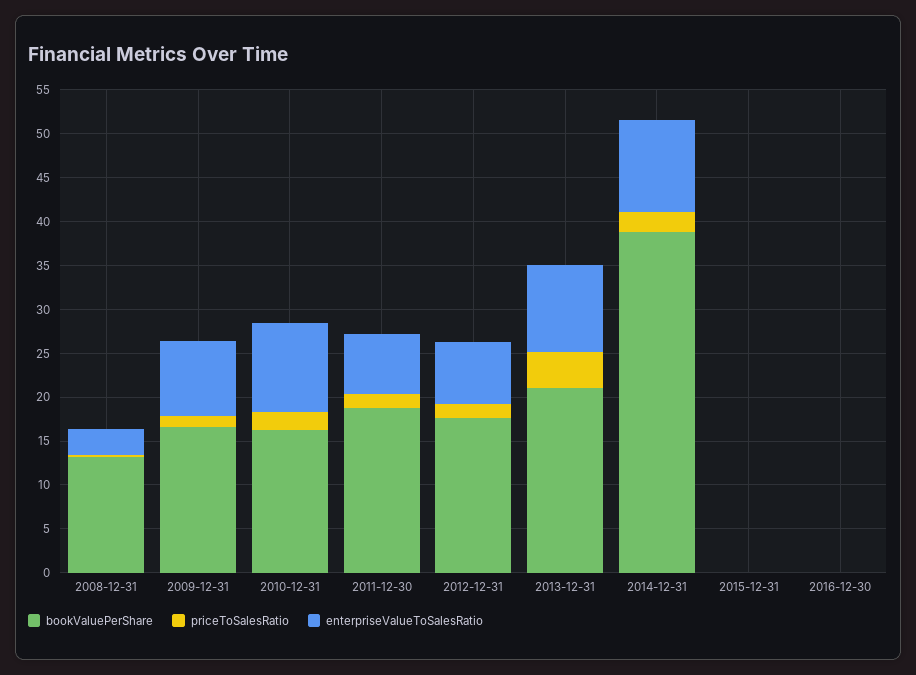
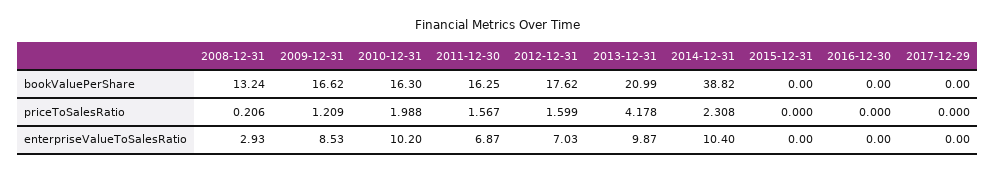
bookValuePerShare, 2011-12-30: 19 -> 16.25
bookValuePerShare, 2017-12-29: none -> 0
priceToSalesRatio, 2017-12-29: none -> 0
enterpriseValueToSalesRatio, 2017-12-29: none -> 0

